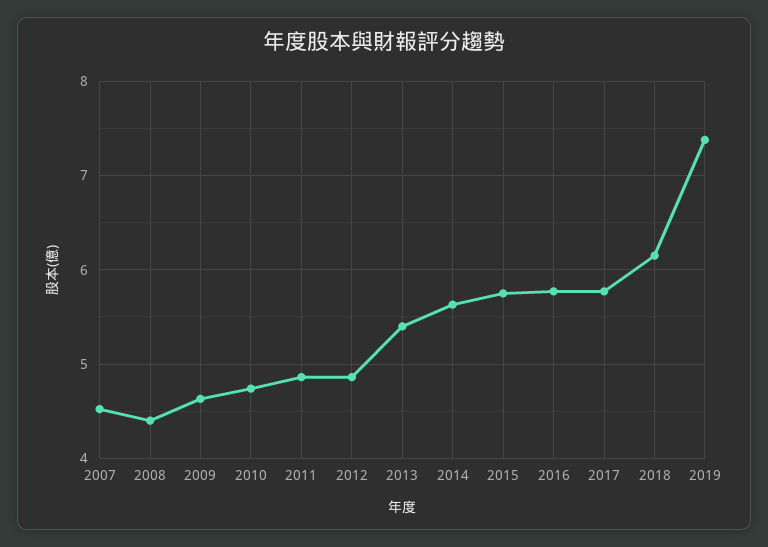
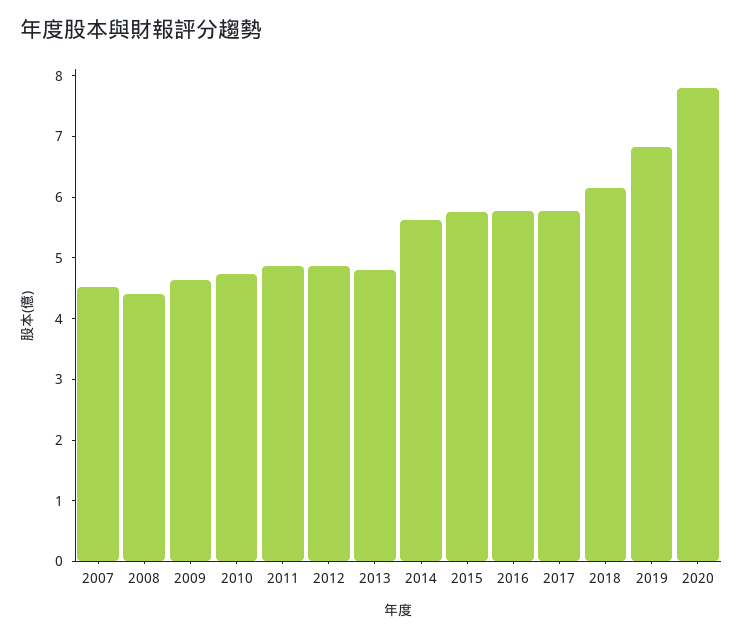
2013: 5.4 -> 4.8
2019: 7.4 -> 6.8
2020: none -> 7.8

